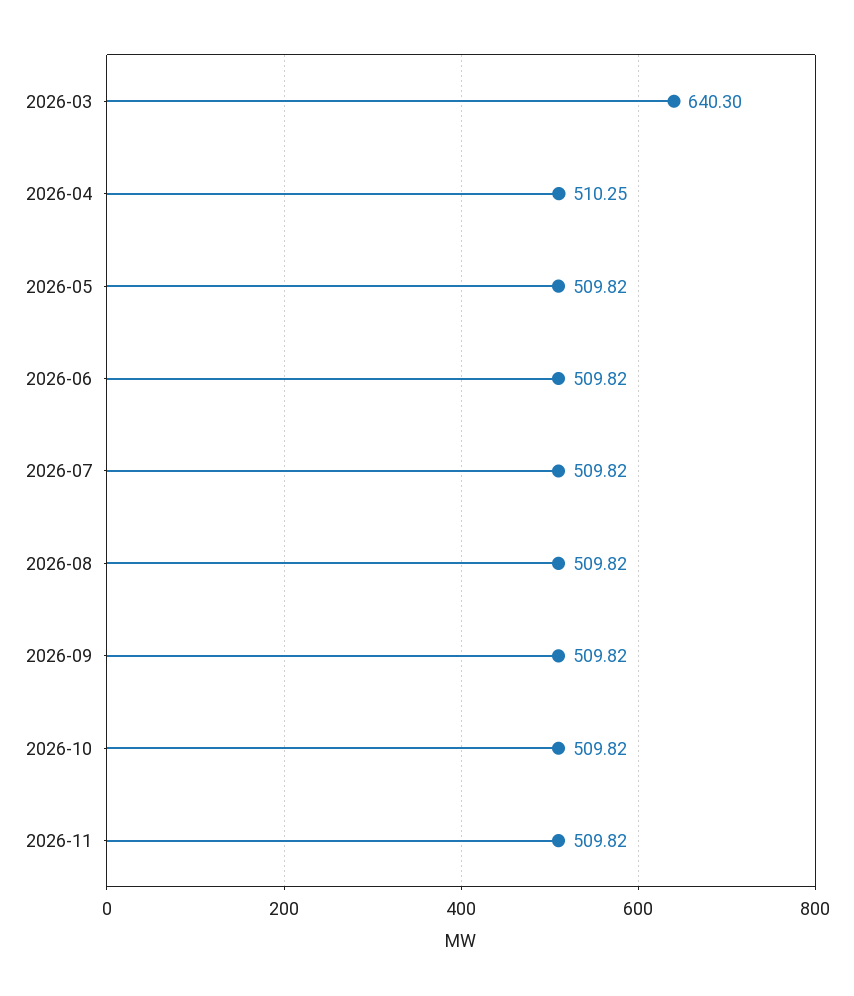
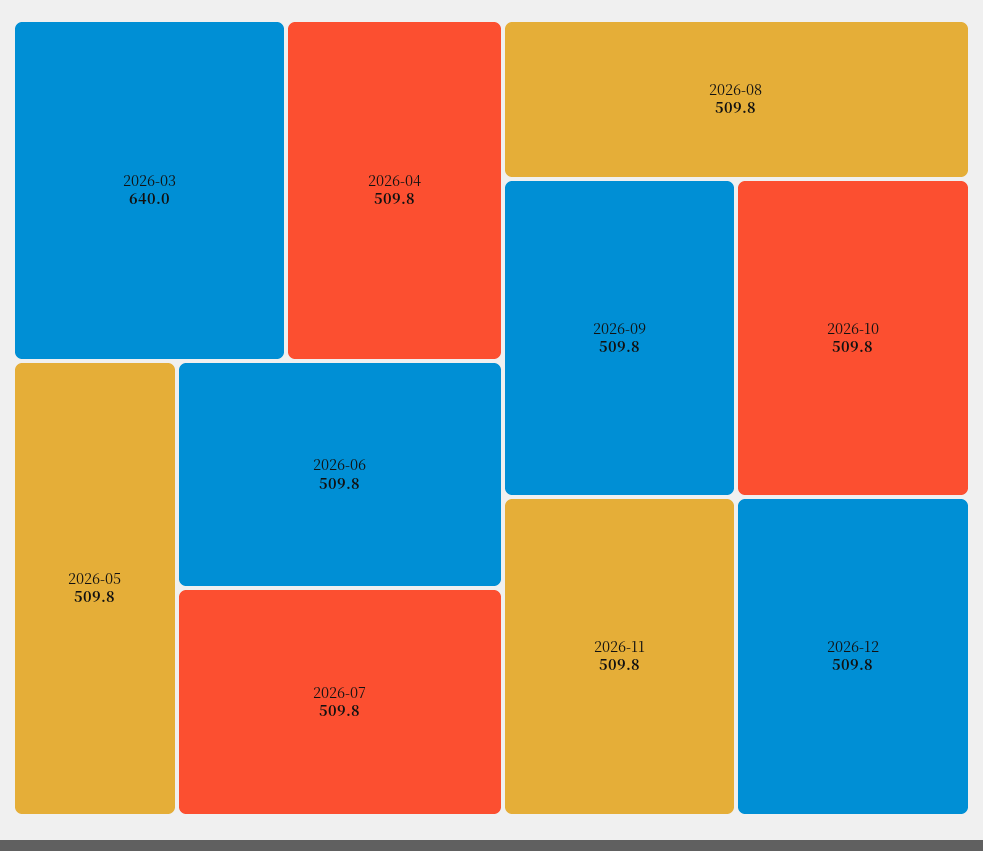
2026-03: 640.3 -> 640
2026-04: 510.25 -> 509.8
2026-12: none -> 509.8

